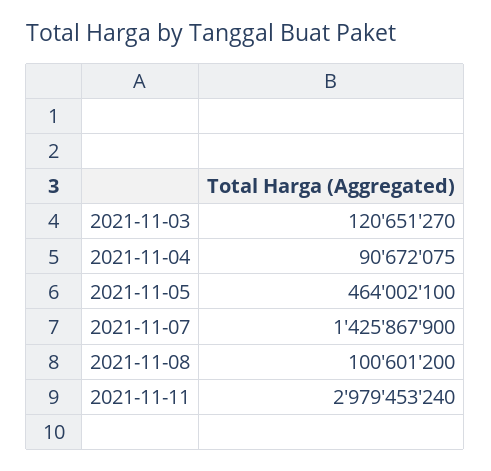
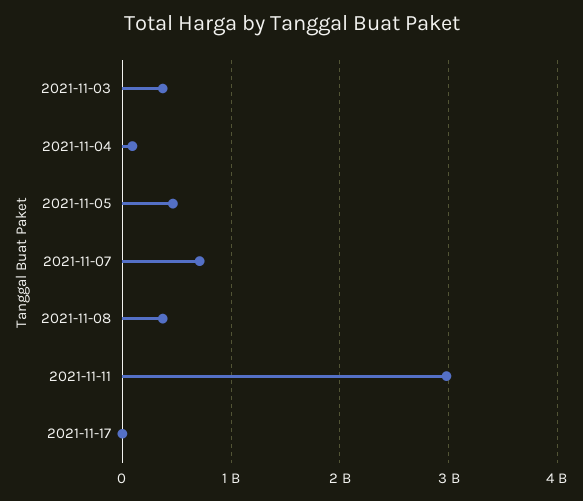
2021-11-03: 120651270 -> 400000000
2021-11-07: 1425867900 -> 700000000
2021-11-08: 100601200 -> 400000000
2021-11-17: none -> 0

